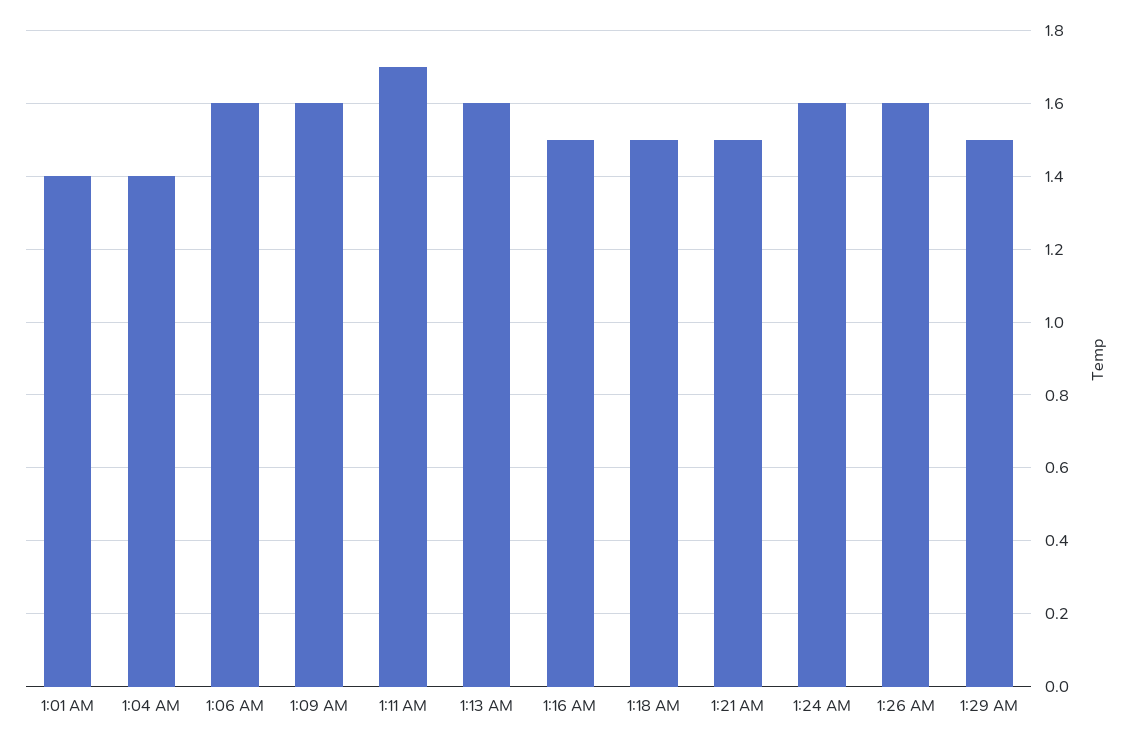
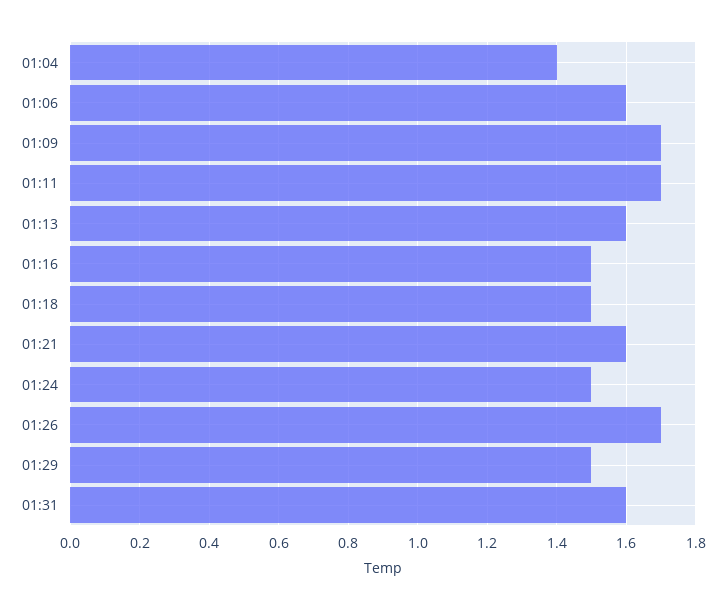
1:01 AM: 1.4 -> none
1:09 AM: 1.6 -> 1.7
1:21 AM: 1.5 -> 1.6
1:24 AM: 1.6 -> 1.5
1:26 AM: 1.6 -> 1.7
01:31: none -> 1.6

